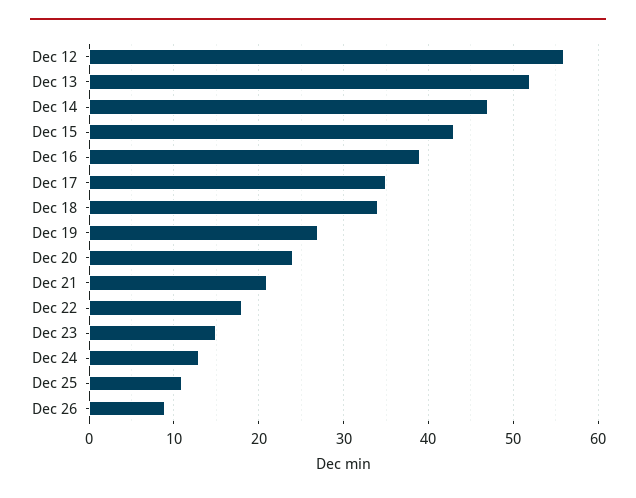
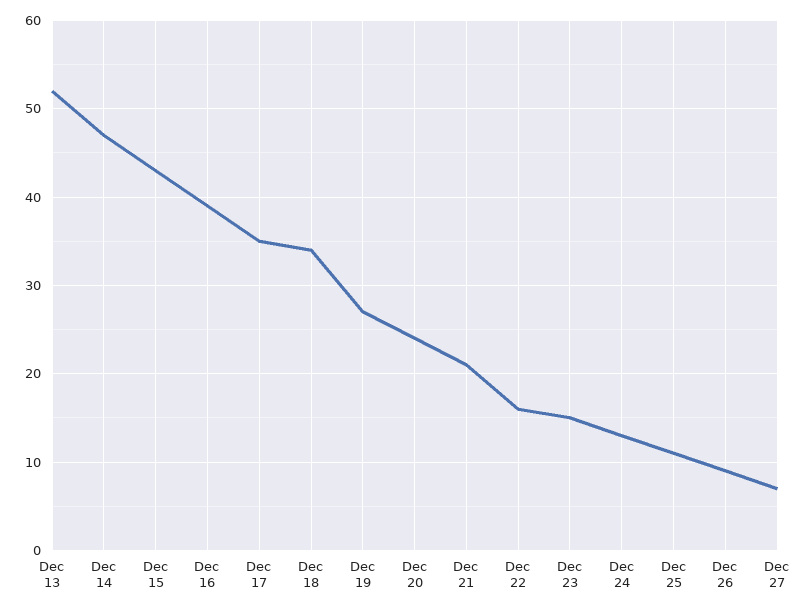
Dec 12: 56 -> none
Dec 22: 18 -> 16
Dec 27: none -> 7

